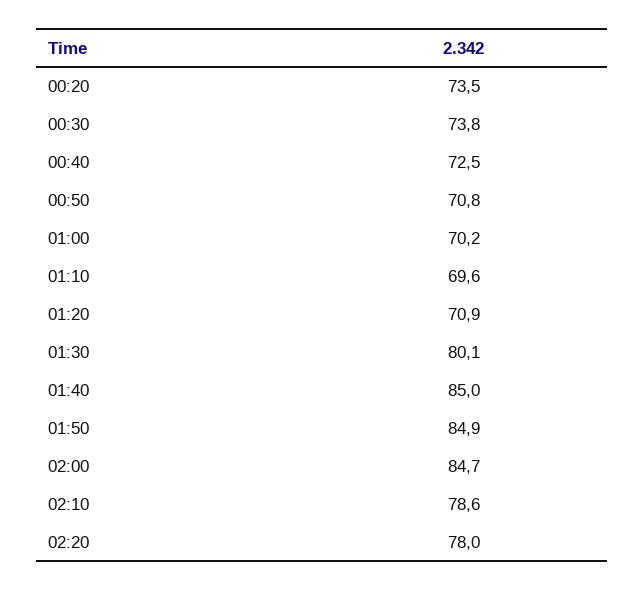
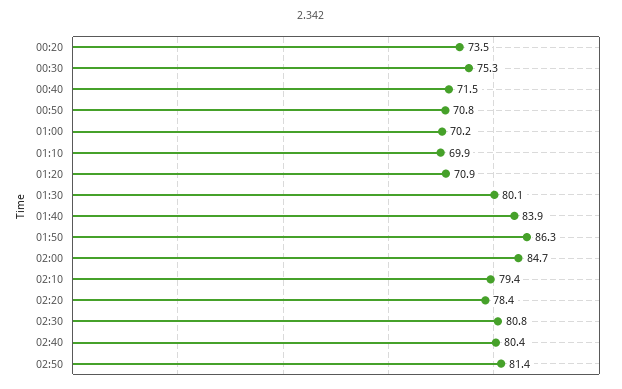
00:30: 73.8 -> 75.3
00:40: 72.5 -> 71.5
01:10: 69.6 -> 69.9
01:40: 85 -> 83.9
01:50: 84.9 -> 86.3
02:10: 78.6 -> 79.4
02:20: 78 -> 78.4
02:30: none -> 80.8
02:40: none -> 80.4
02:50: none -> 81.4

